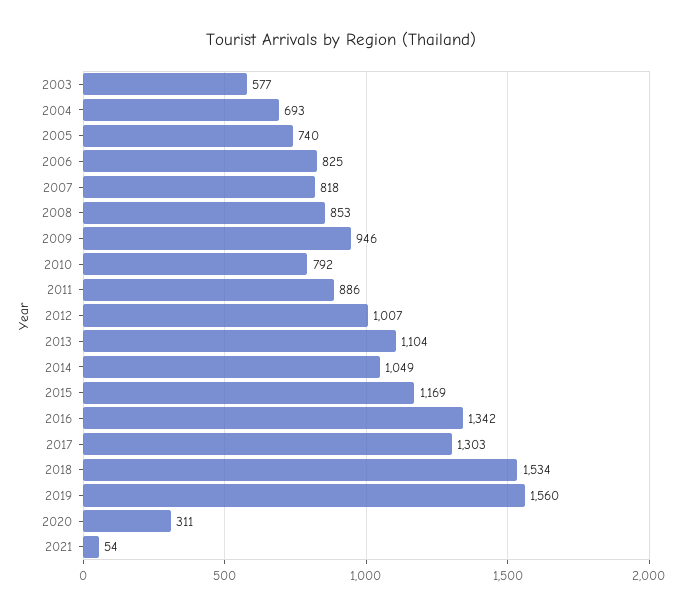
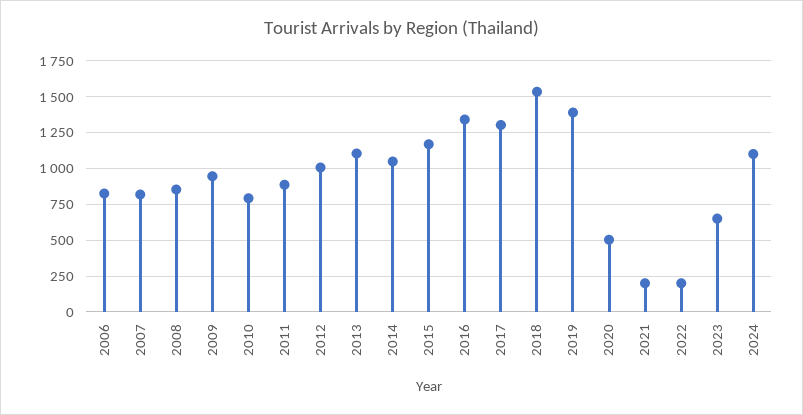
2003: 577 -> none
2004: 693 -> none
2005: 740 -> none
2019: 1560 -> 1400
2020: 311 -> 500
2021: 54 -> 200
2022: none -> 200
2023: none -> 650
2024: none -> 1100

